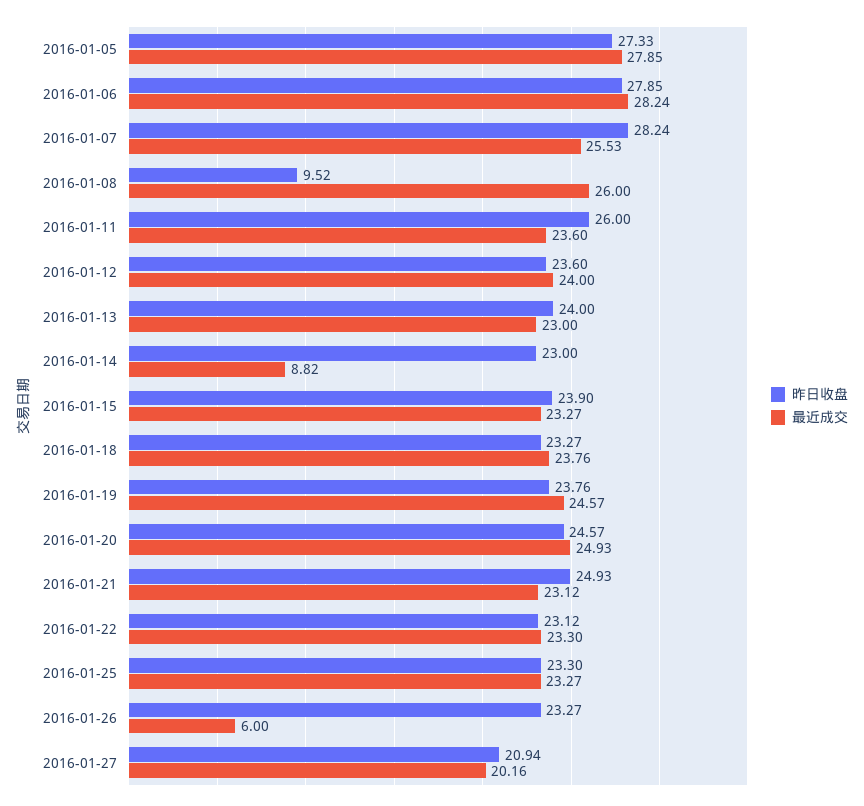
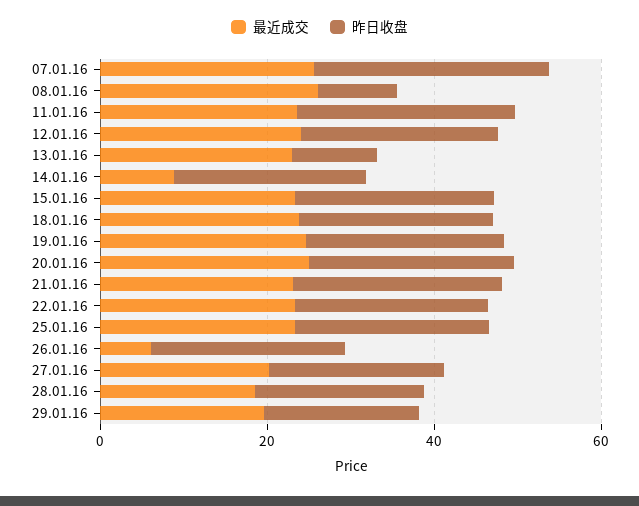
昨日收盘, 2016-01-05: 27.33 -> none
最近成交, 2016-01-05: 27.85 -> none
昨日收盘, 2016-01-06: 27.85 -> none
最近成交, 2016-01-06: 28.24 -> none
昨日收盘, 2016-01-13: 24 -> 10
最近成交, 28.01.16: none -> 20
昨日收盘, 28.01.16: none -> 20
最近成交, 29.01.16: none -> 20
昨日收盘, 29.01.16: none -> 20

